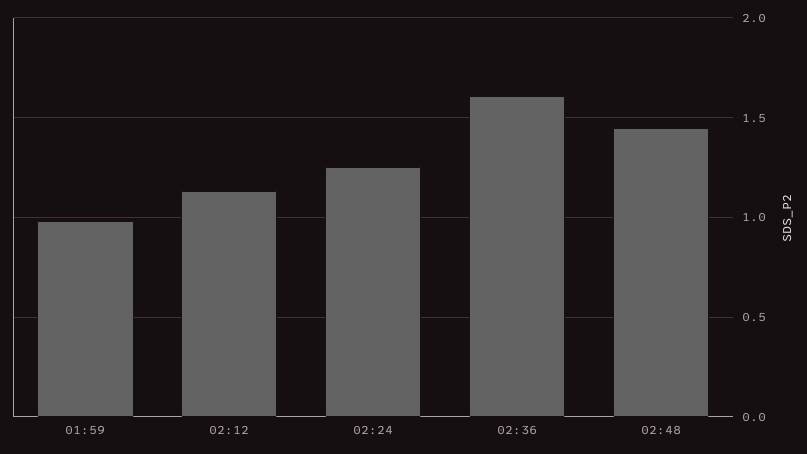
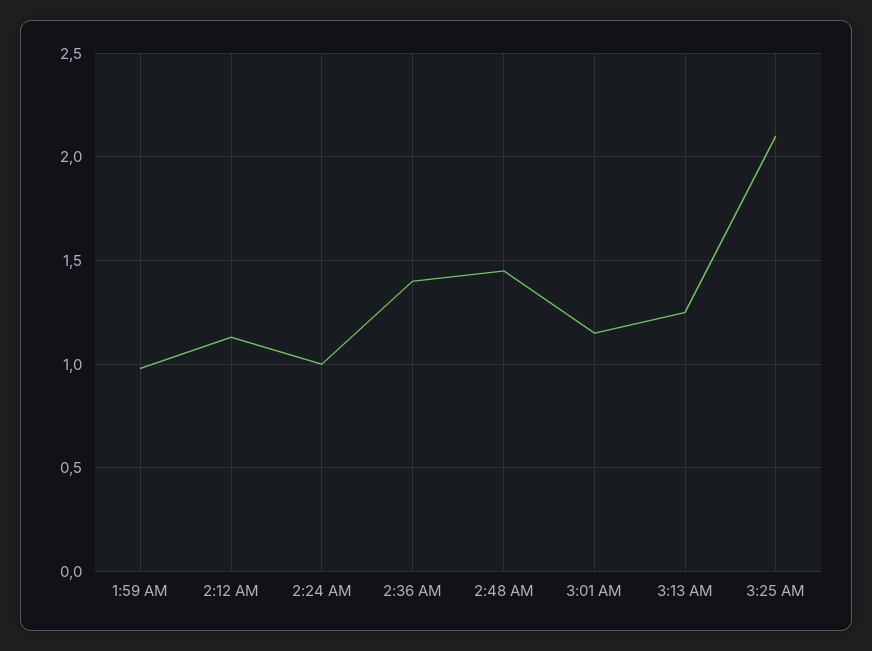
02:24: 1.25 -> 1
02:36: 1.6 -> 1.4
3:01 AM: none -> 1.15
3:13 AM: none -> 1.25
3:25 AM: none -> 2.1

